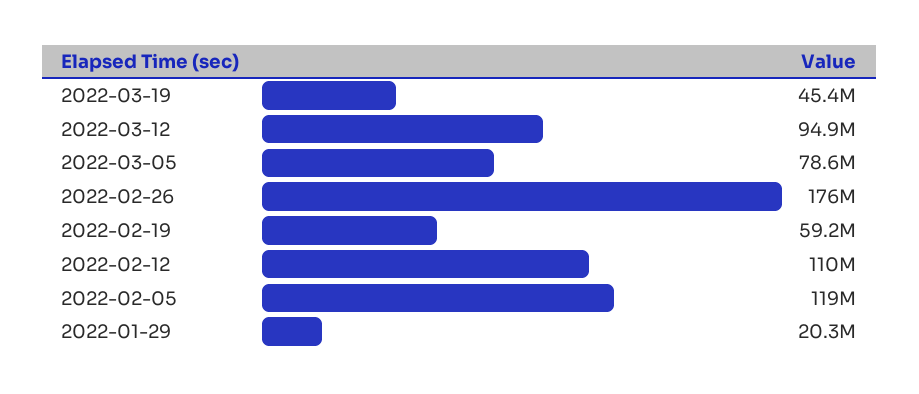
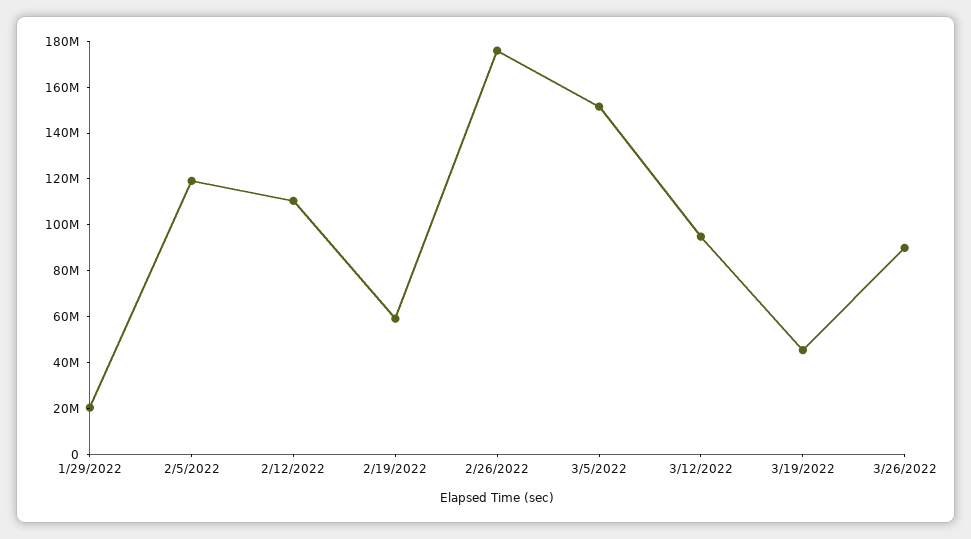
2022-03-05: 78600000 -> 150000000
3/26/2022: none -> 90000000

